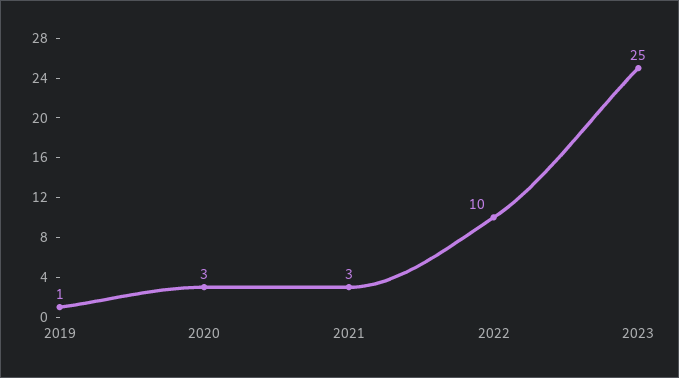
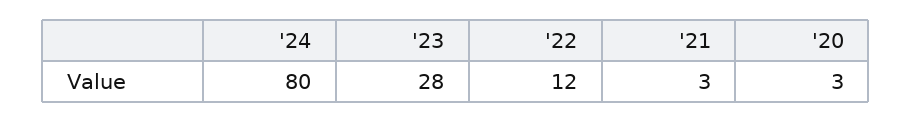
2019: 1 -> none
2022: 10 -> 12
2023: 25 -> 28
'24: none -> 80

